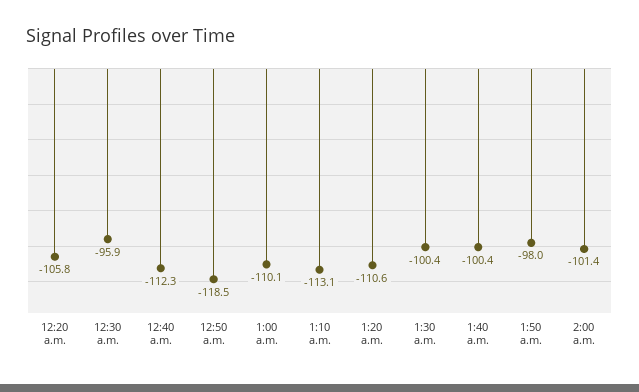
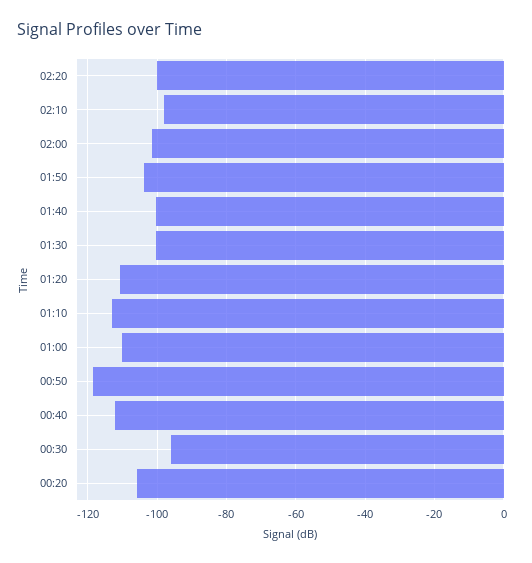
1:50 a.m.: -98 -> -104
02:20: none -> -100
02:10: none -> -98

